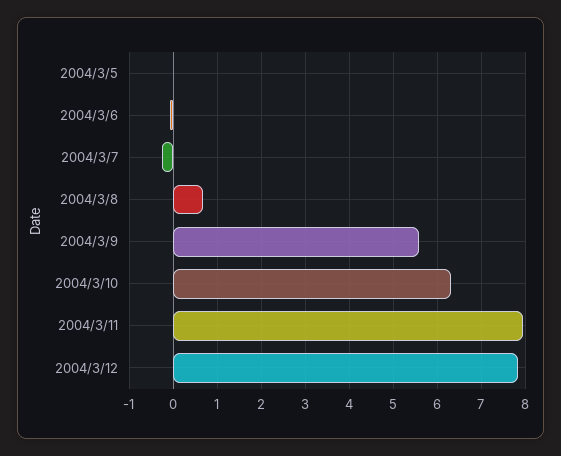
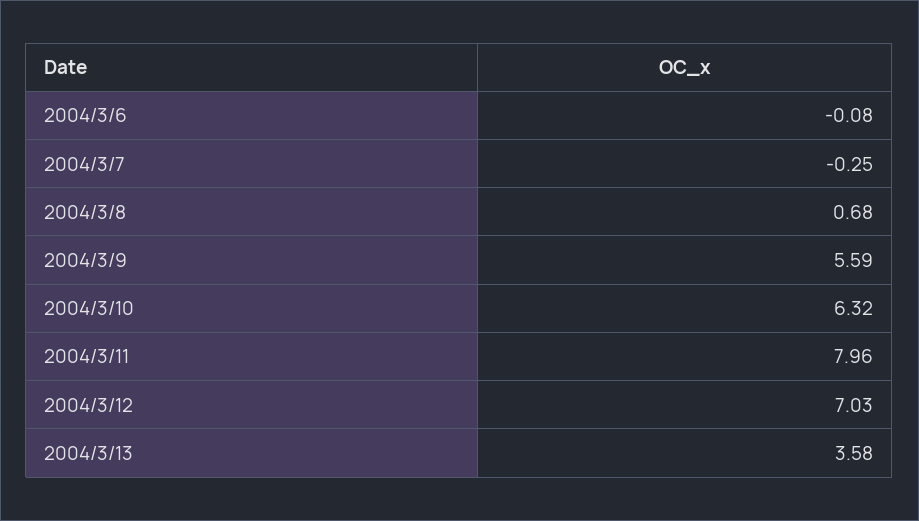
2004/3/5: 0 -> none
2004/3/12: 7.8 -> 7.03
2004/3/13: none -> 3.58

